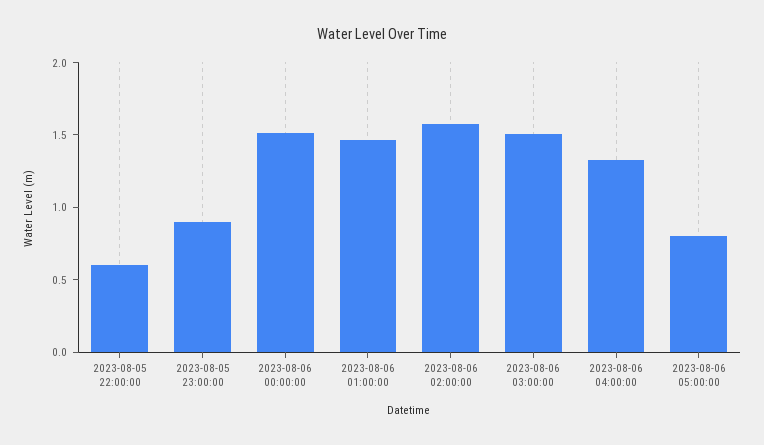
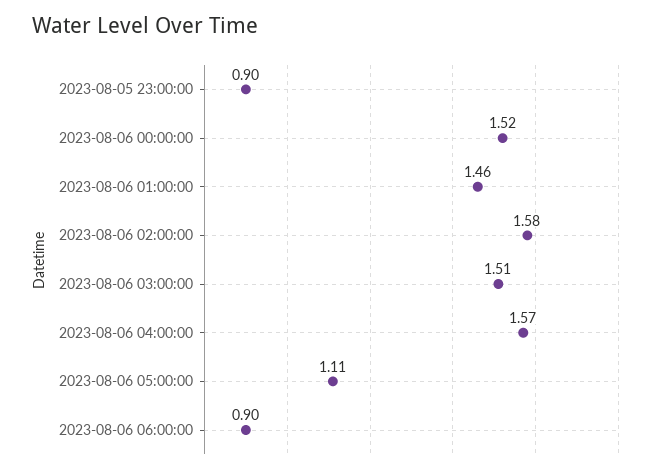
2023-08-05 22:00:00: 0.6 -> none
2023-08-06 04:00:00: 1.3 -> 1.57
2023-08-06 05:00:00: 0.8 -> 1.11
2023-08-06 06:00:00: none -> 0.9

